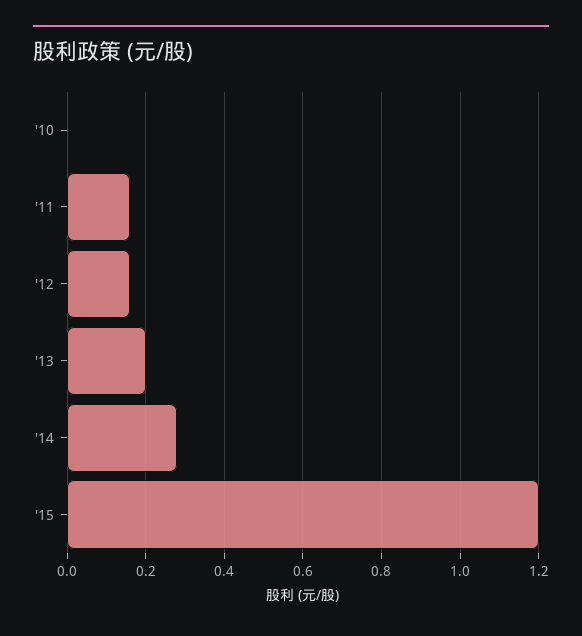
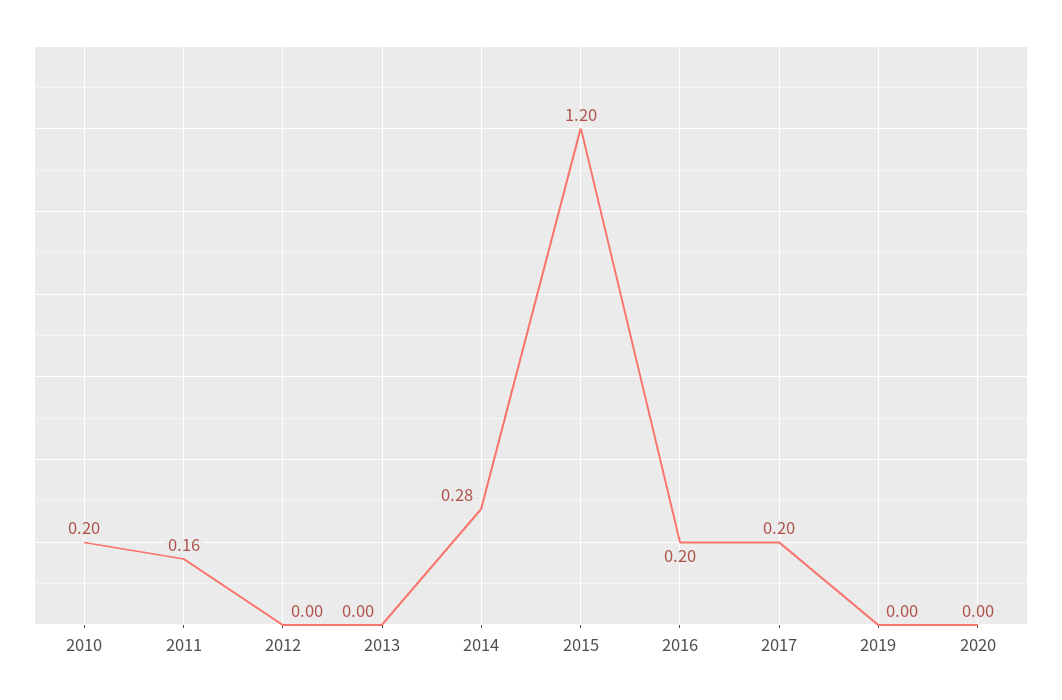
'10: 0 -> 0.2
'12: 0.15 -> 0
'13: 0.2 -> 0
2016: none -> 0.2
2017: none -> 0.2
2019: none -> 0
2020: none -> 0

